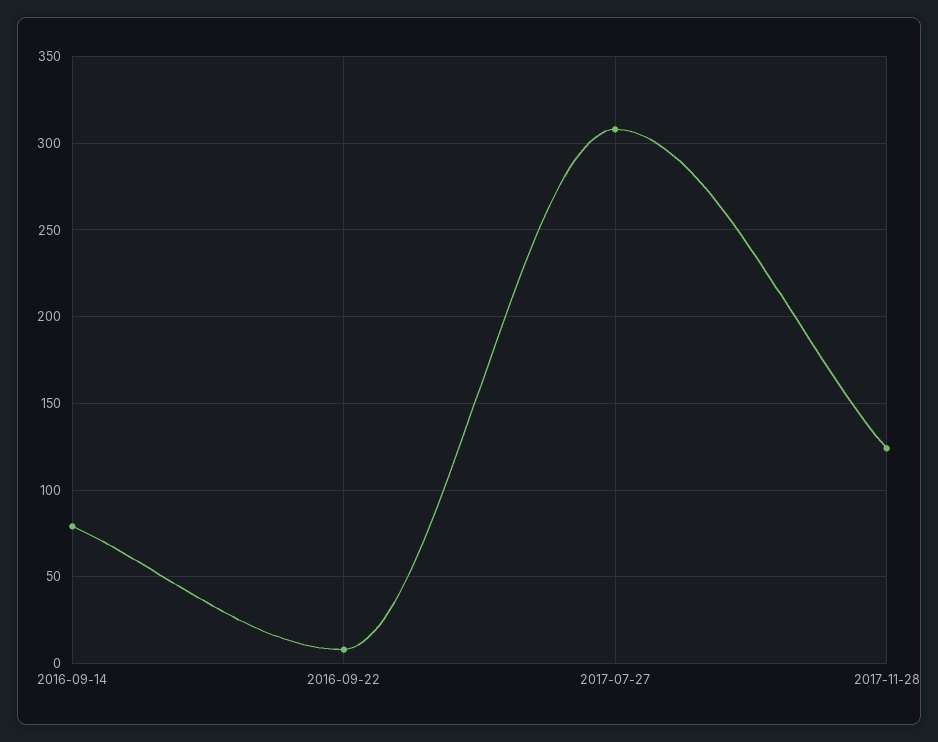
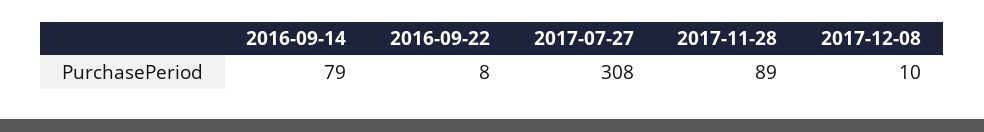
2017-11-28: 125 -> 89
2017-12-08: none -> 10

